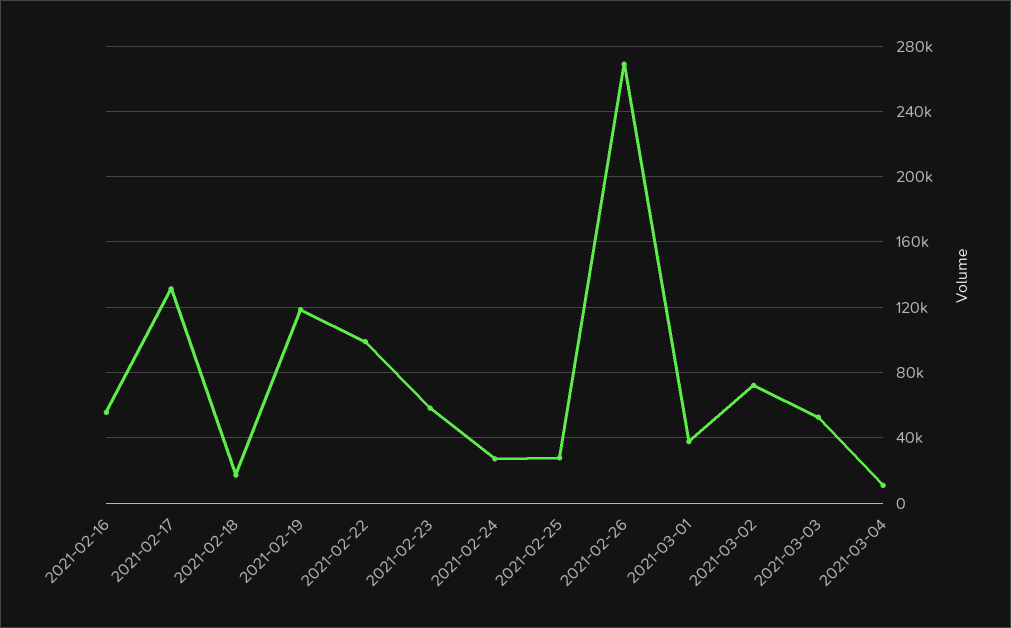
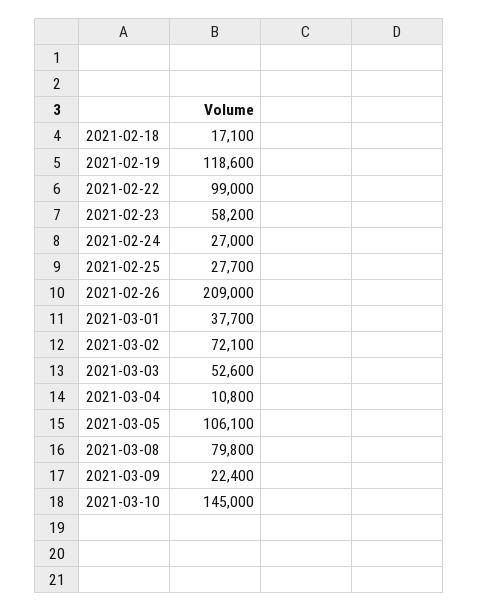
2021-02-16: 55000 -> none
2021-02-17: 130000 -> none
2021-02-26: 270000 -> 209000
2021-03-05: none -> 106100
2021-03-08: none -> 79800
2021-03-09: none -> 22400
2021-03-10: none -> 145000

